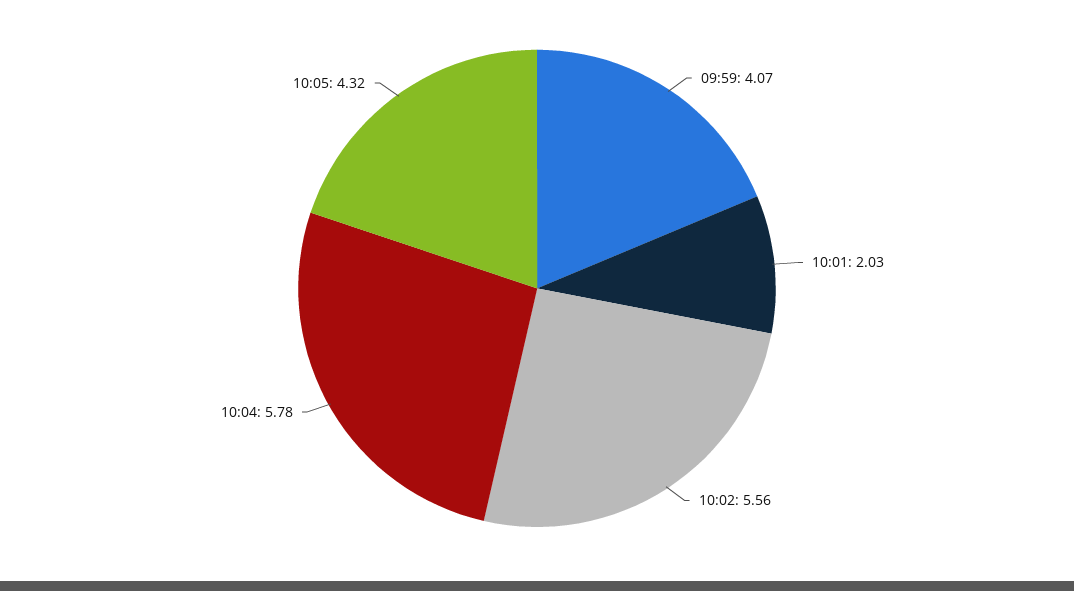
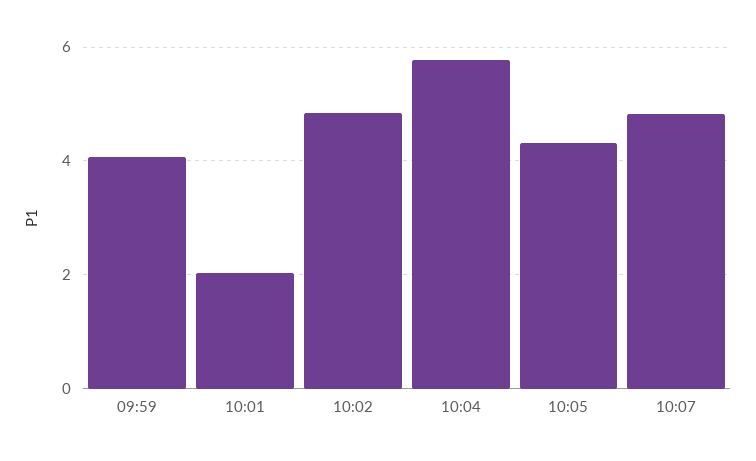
10:02: 5.56 -> 4.8
10:07: none -> 4.8

